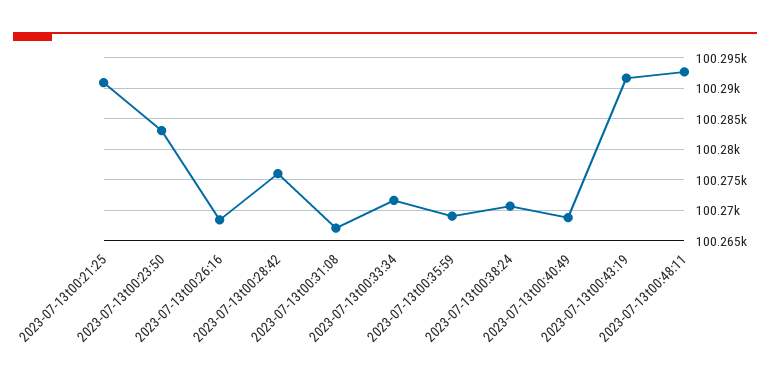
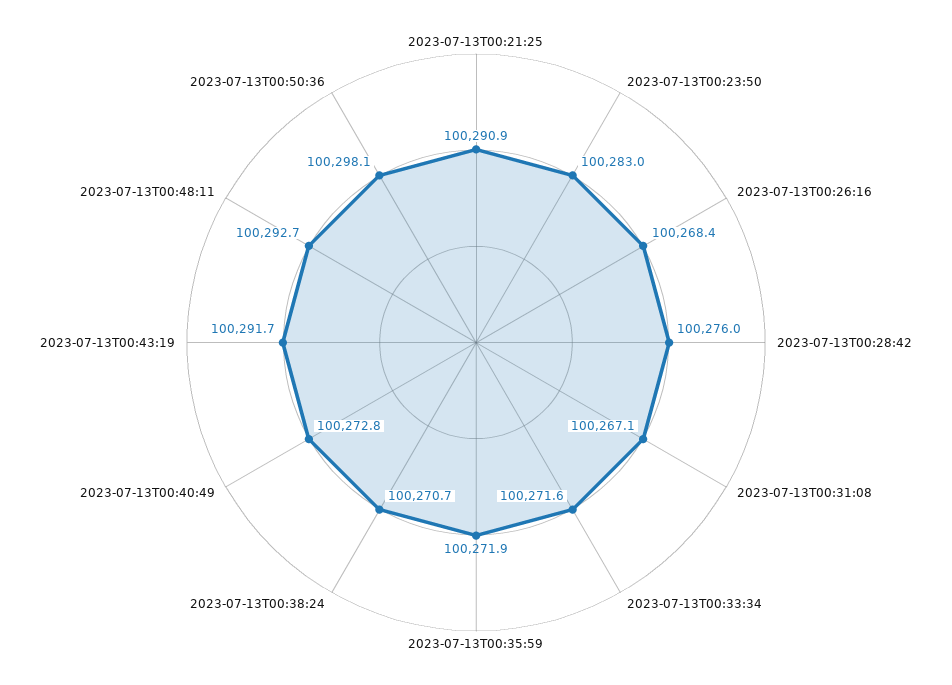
2023-07-13t00:35:59: 100269 -> 100271.9
2023-07-13t00:40:49: 100269 -> 100272.8
2023-07-13T00:50:36: none -> 100298.1

